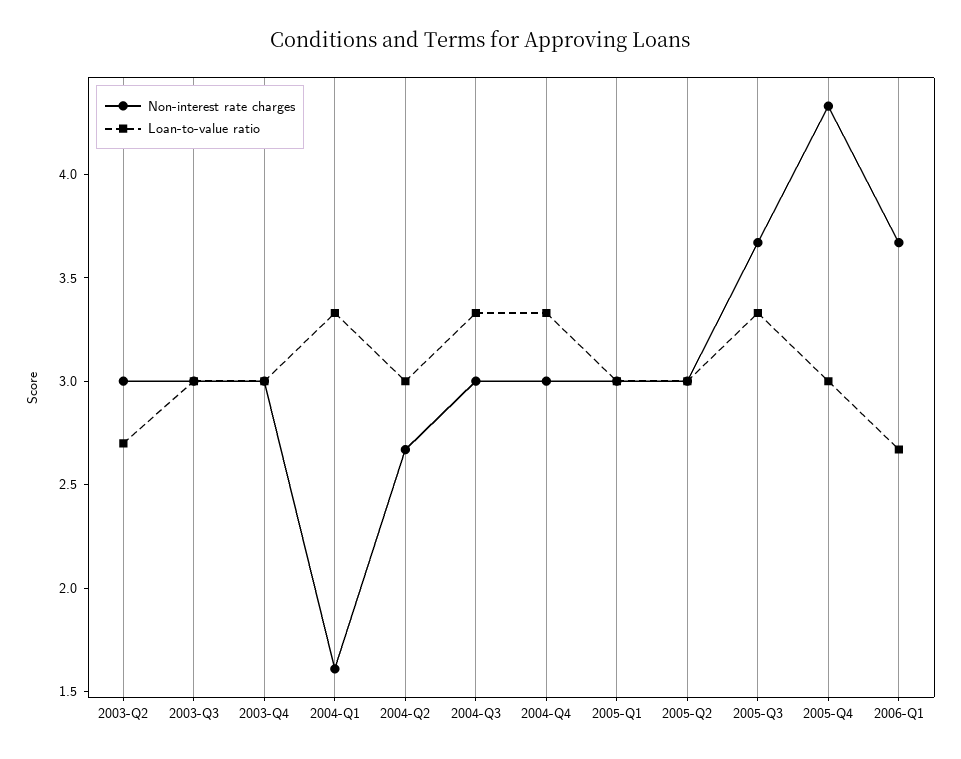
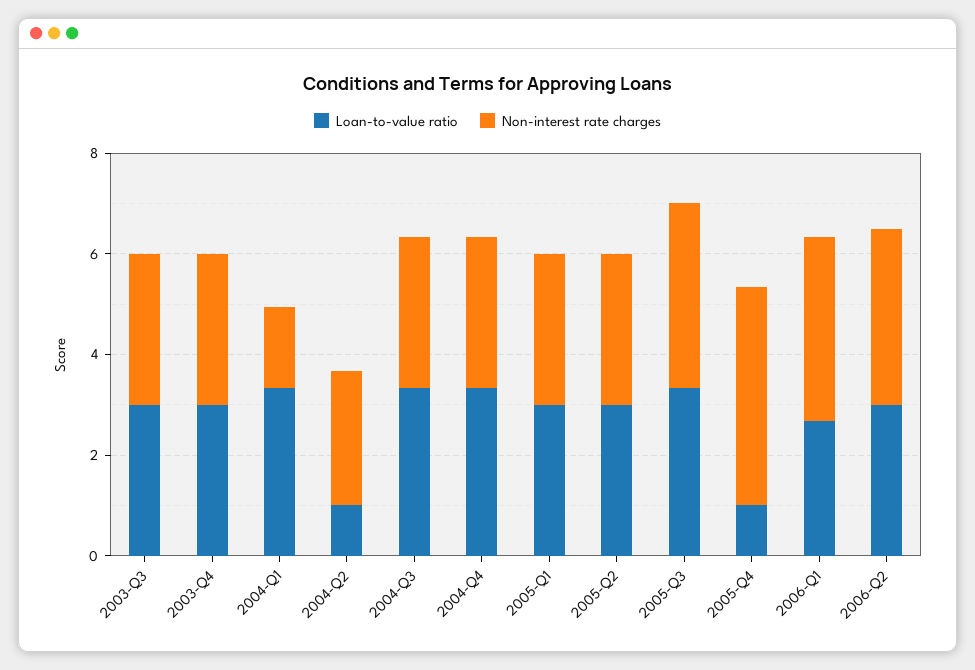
Non-interest rate charges, 2003-Q2: 3 -> none
Loan-to-value ratio, 2003-Q2: 2.7 -> none
Loan-to-value ratio, 2004-Q2: 3 -> 1
Loan-to-value ratio, 2005-Q4: 3 -> 1
Loan-to-value ratio, 2006-Q2: none -> 3
Non-interest rate charges, 2006-Q2: none -> 3.5

